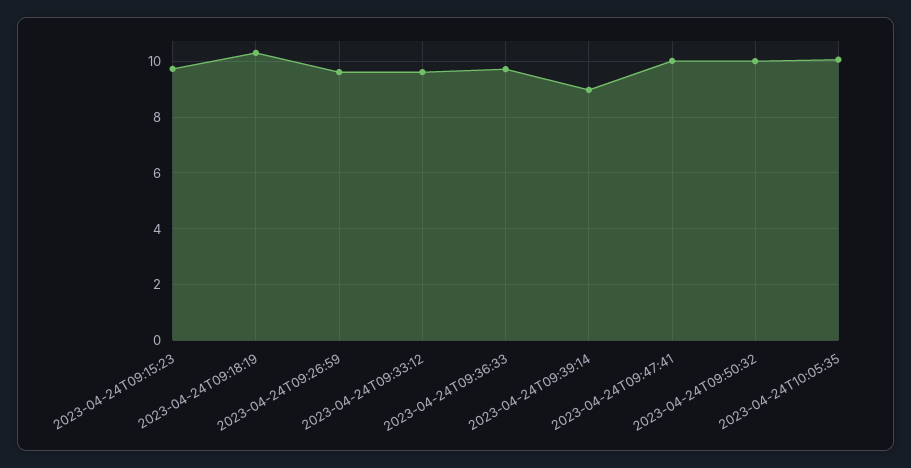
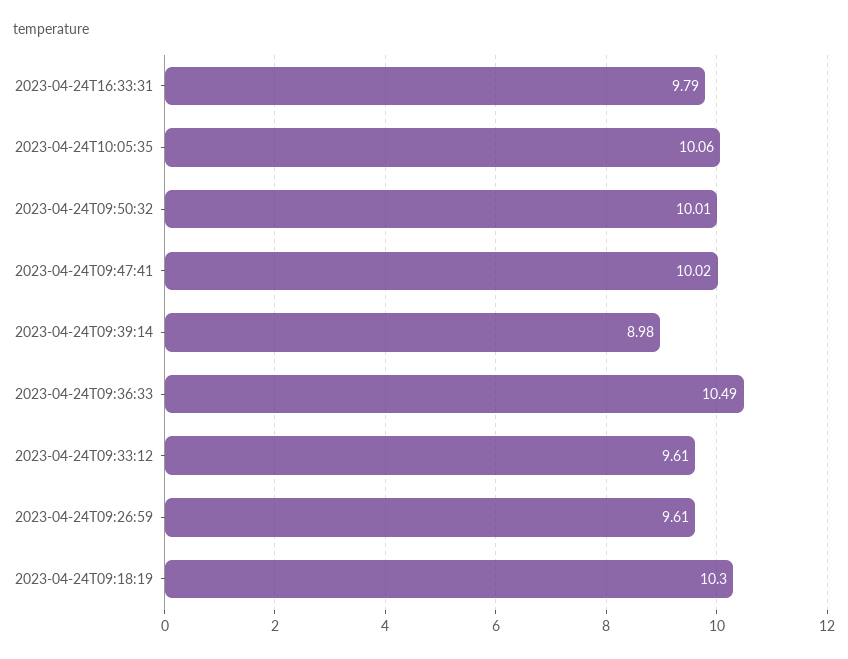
2023-04-24T09:15:23: 9.75 -> none
2023-04-24T09:36:33: 9.75 -> 10.49
2023-04-24T16:33:31: none -> 9.79

